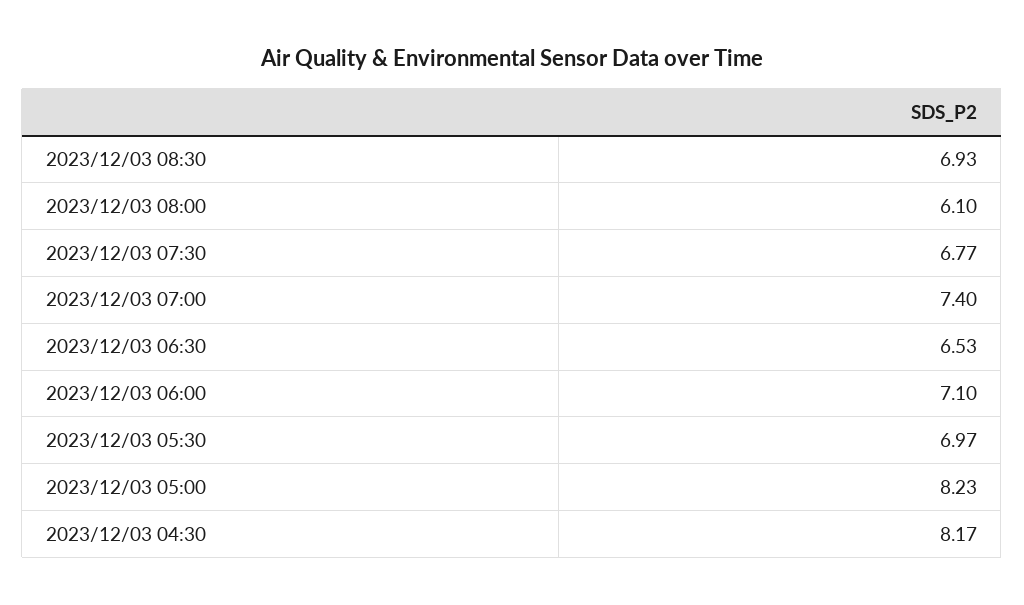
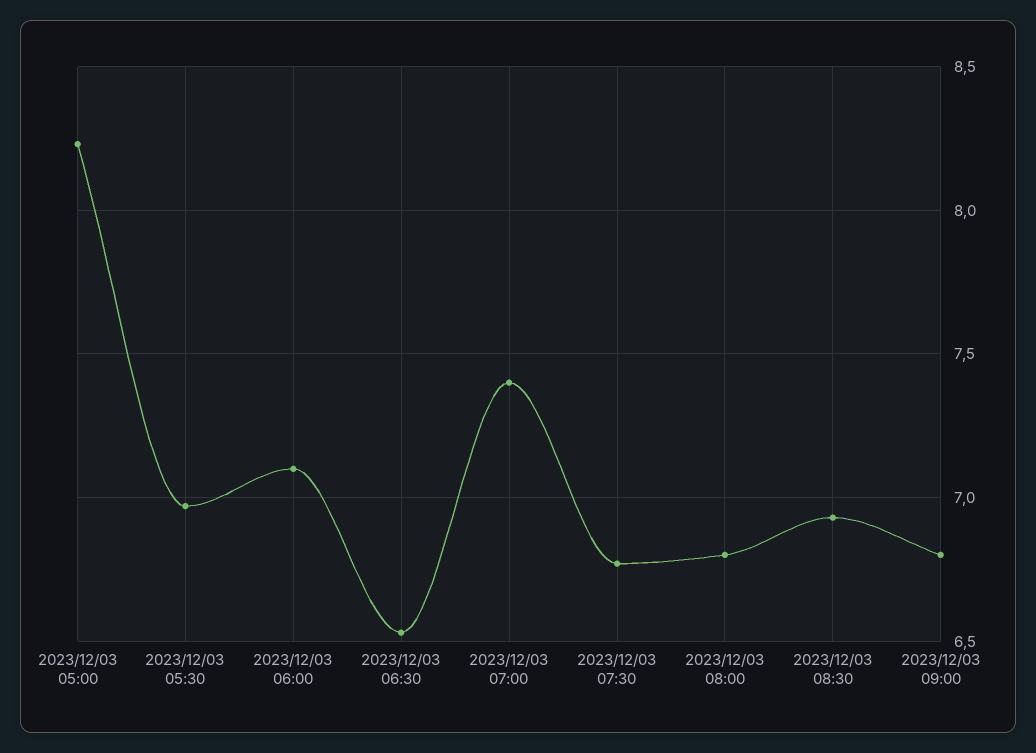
2023/12/03 08:00: 6.1 -> 6.8
2023/12/03 04:30: 8.17 -> none
2023/12/03 09:00: none -> 6.8

